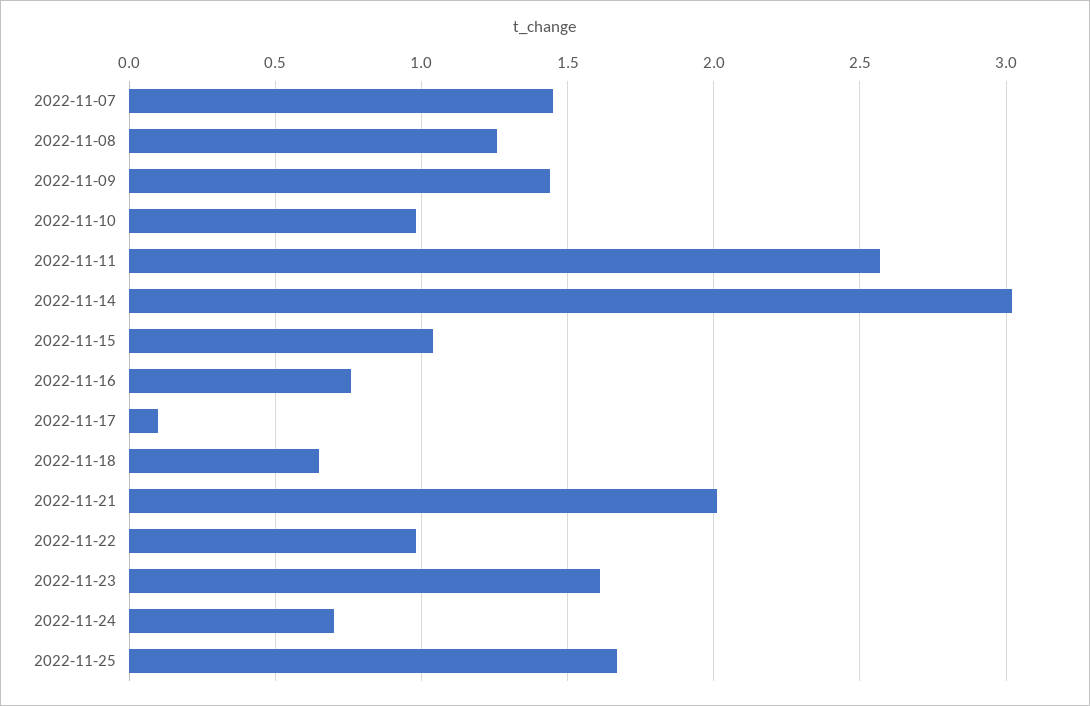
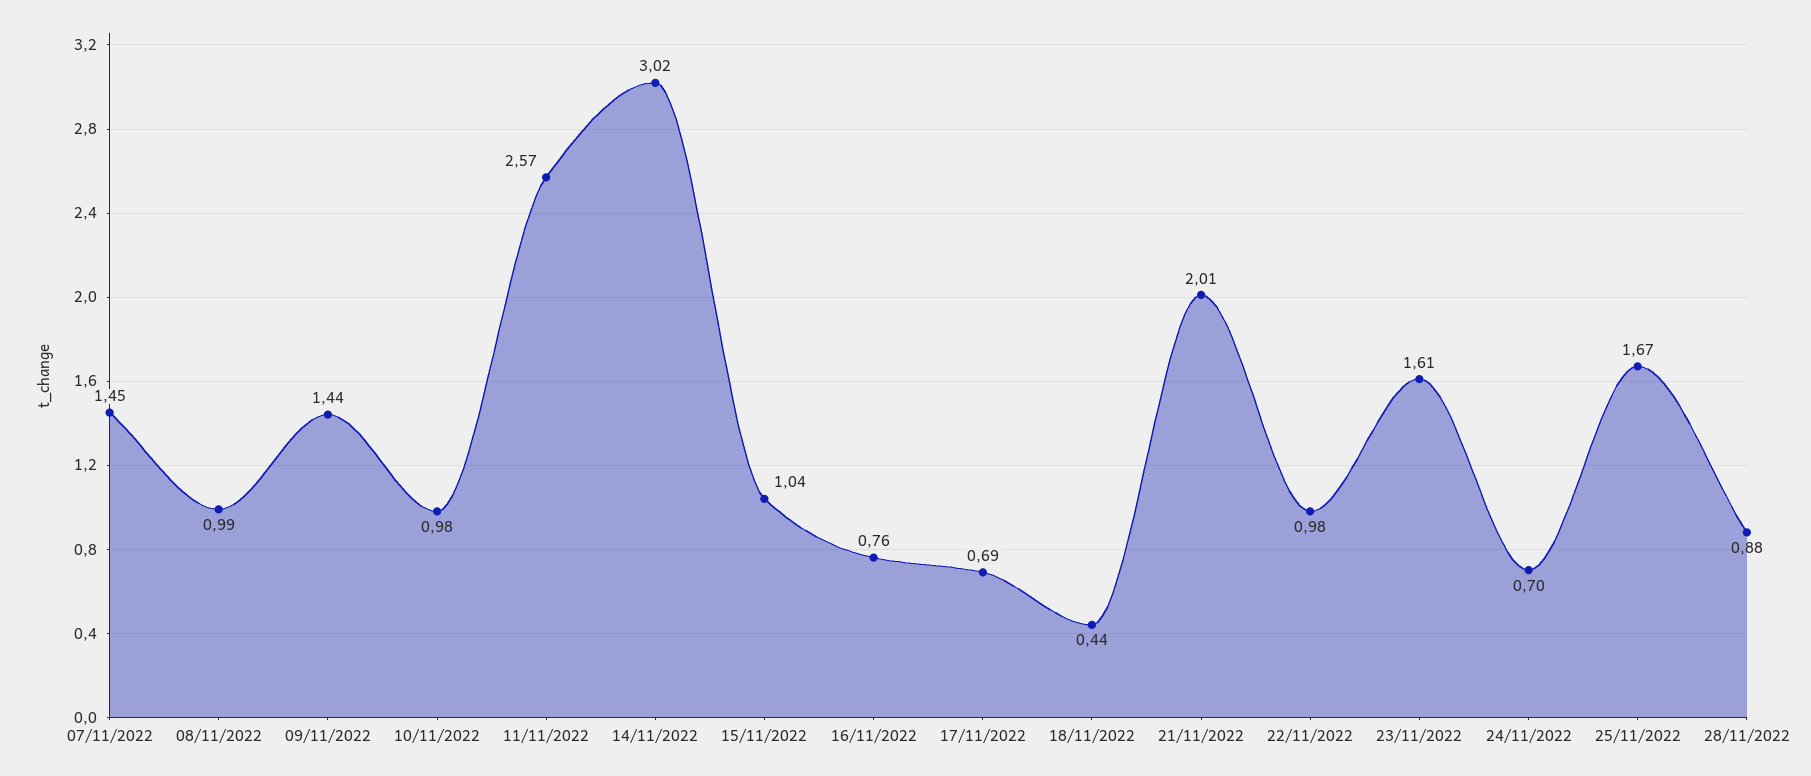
2022-11-08: 1.25 -> 0.99
2022-11-17: 0.1 -> 0.69
2022-11-18: 0.65 -> 0.44
28/11/2022: none -> 0.88

